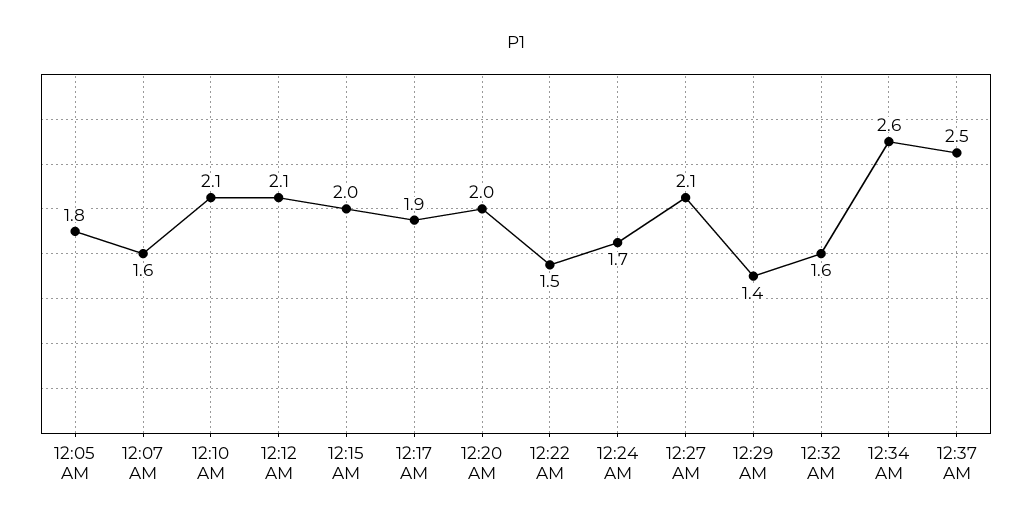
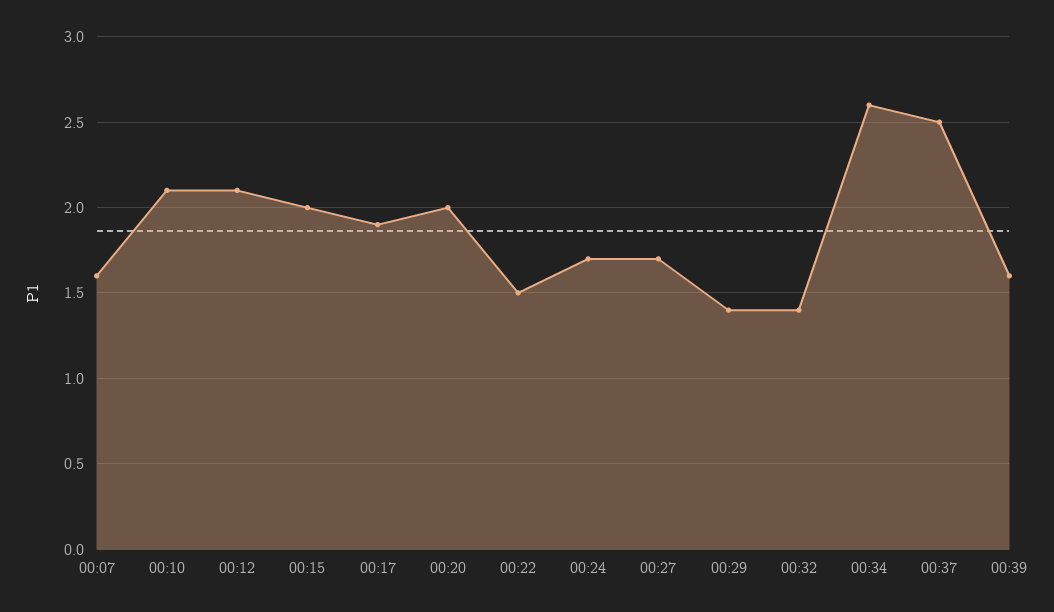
12:05 AM: 1.8 -> none
12:27 AM: 2.1 -> 1.7
12:32 AM: 1.6 -> 1.4
00:39: none -> 1.6

